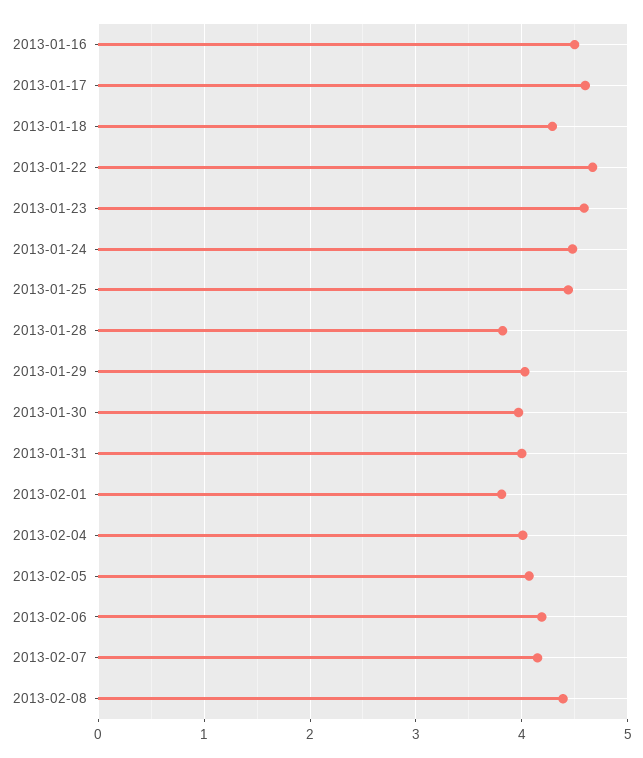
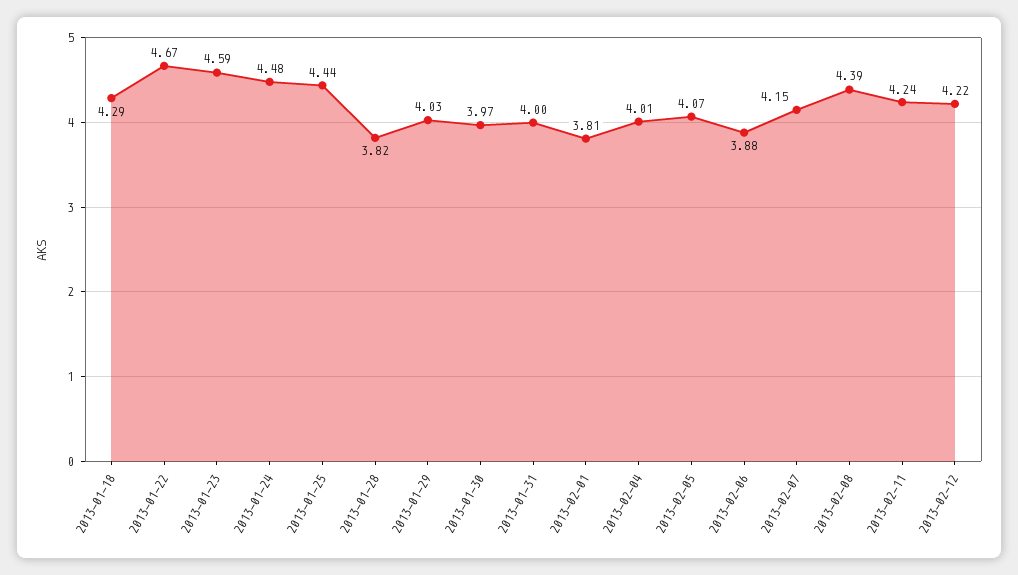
2013-01-16: 4.5 -> none
2013-01-17: 4.6 -> none
2013-02-06: 4.2 -> 3.88
2013-02-11: none -> 4.24
2013-02-12: none -> 4.22

